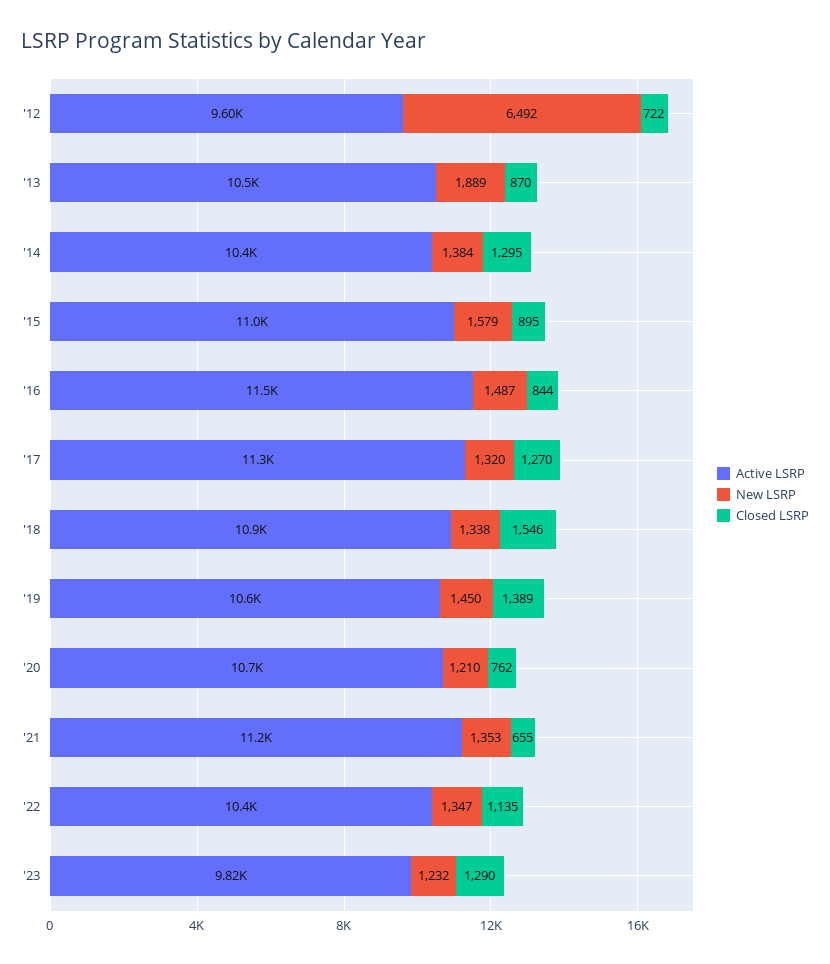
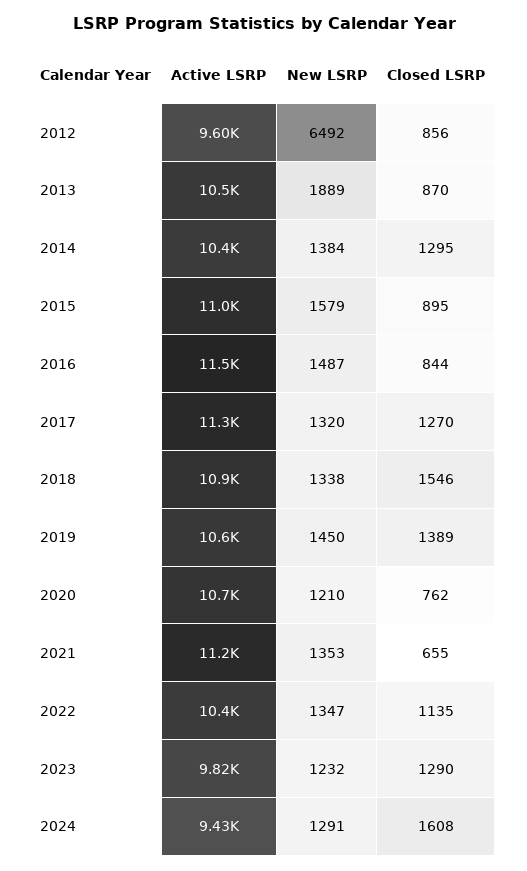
Closed LSRP, '12: 722 -> 856
Active LSRP, 2024: none -> 9430
New LSRP, 2024: none -> 1291
Closed LSRP, 2024: none -> 1608

